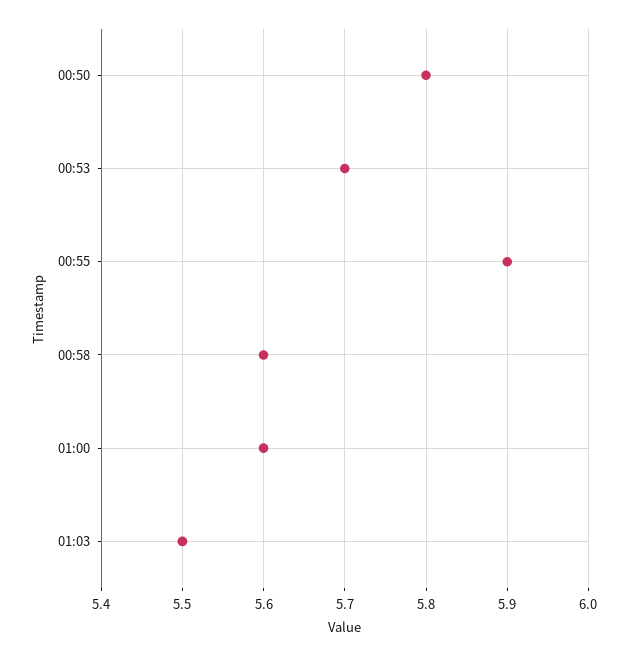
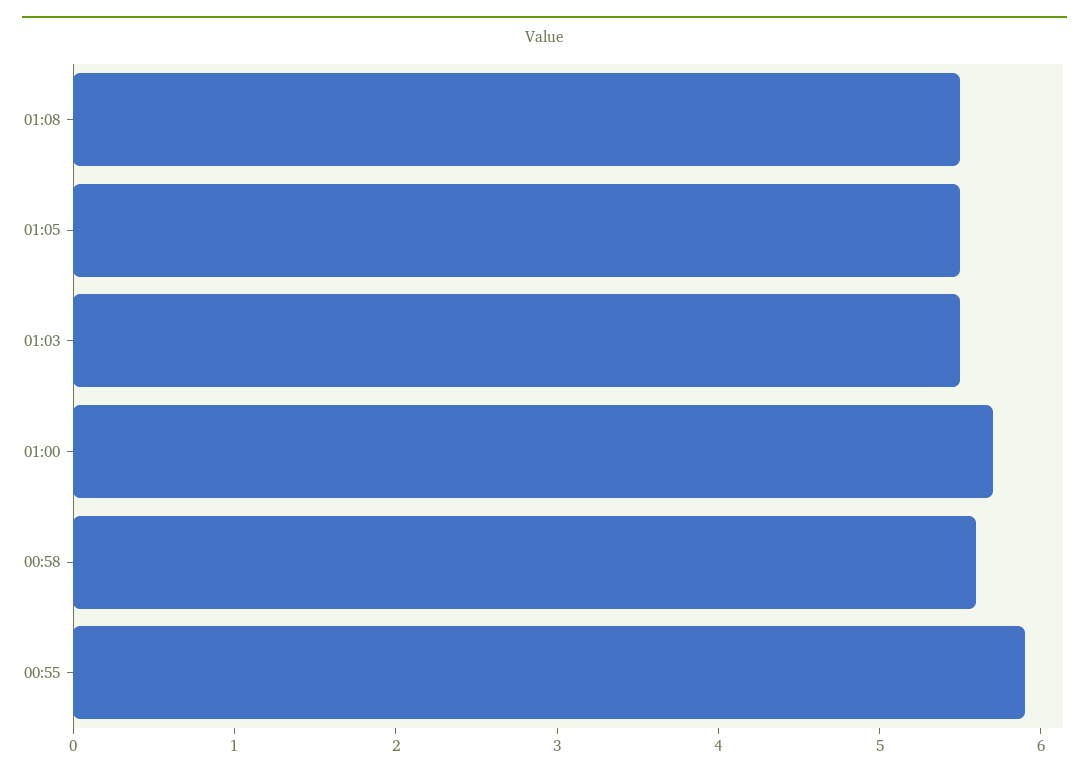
00:50: 5.8 -> none
00:53: 5.7 -> none
01:00: 5.6 -> 5.7
01:08: none -> 5.5
01:05: none -> 5.5

